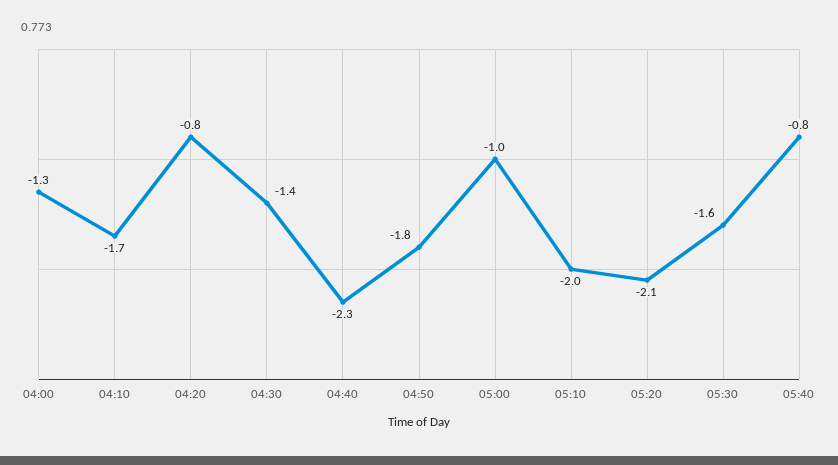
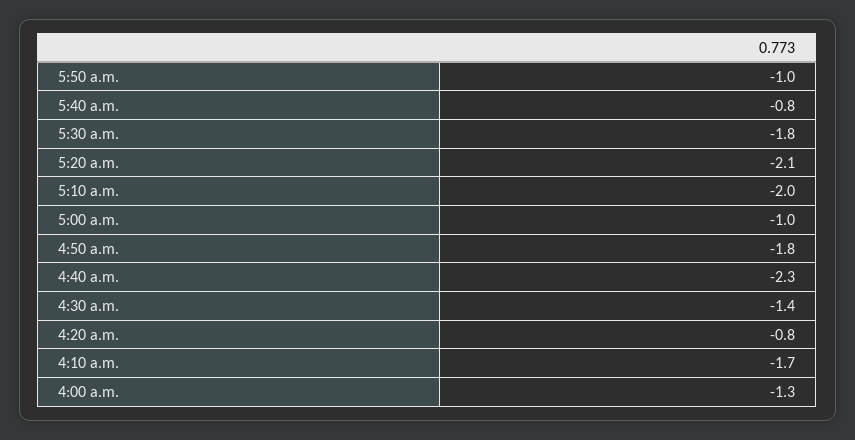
05:30: -1.6 -> -1.8
5:50 a.m.: none -> -1

